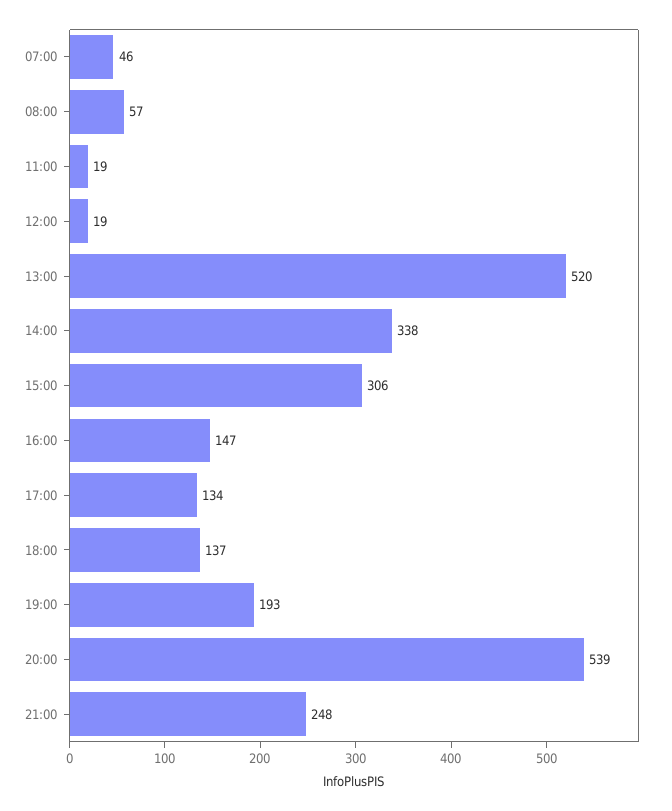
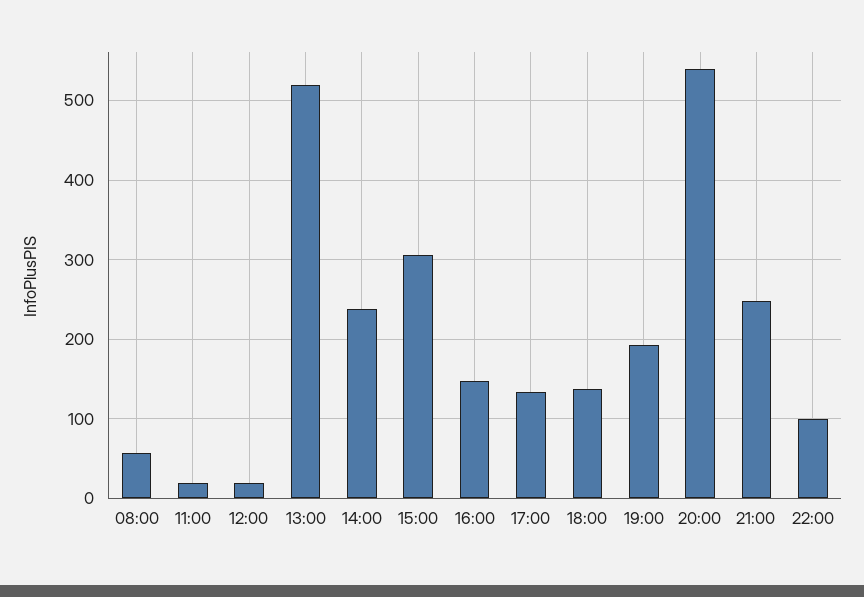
07:00: 46 -> none
14:00: 338 -> 240
22:00: none -> 100

